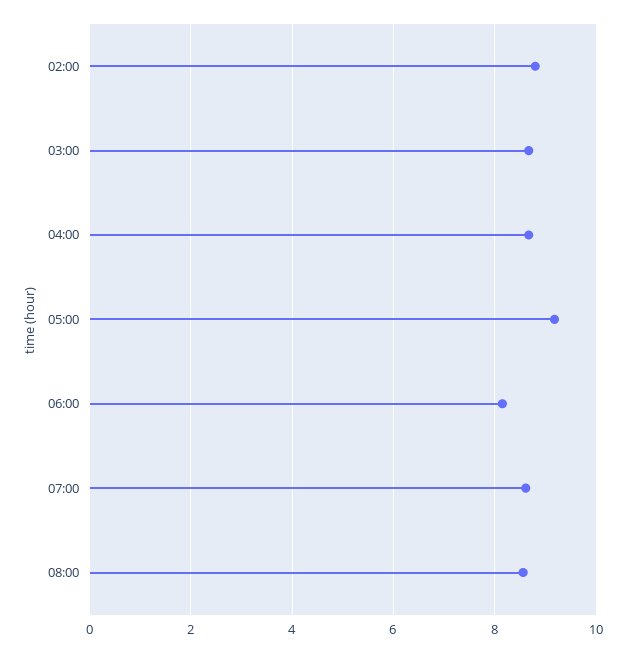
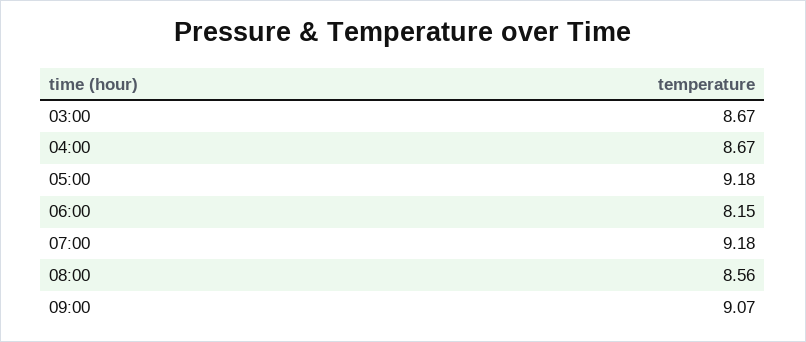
02:00: 8.8 -> none
07:00: 8.6 -> 9.18
09:00: none -> 9.07

